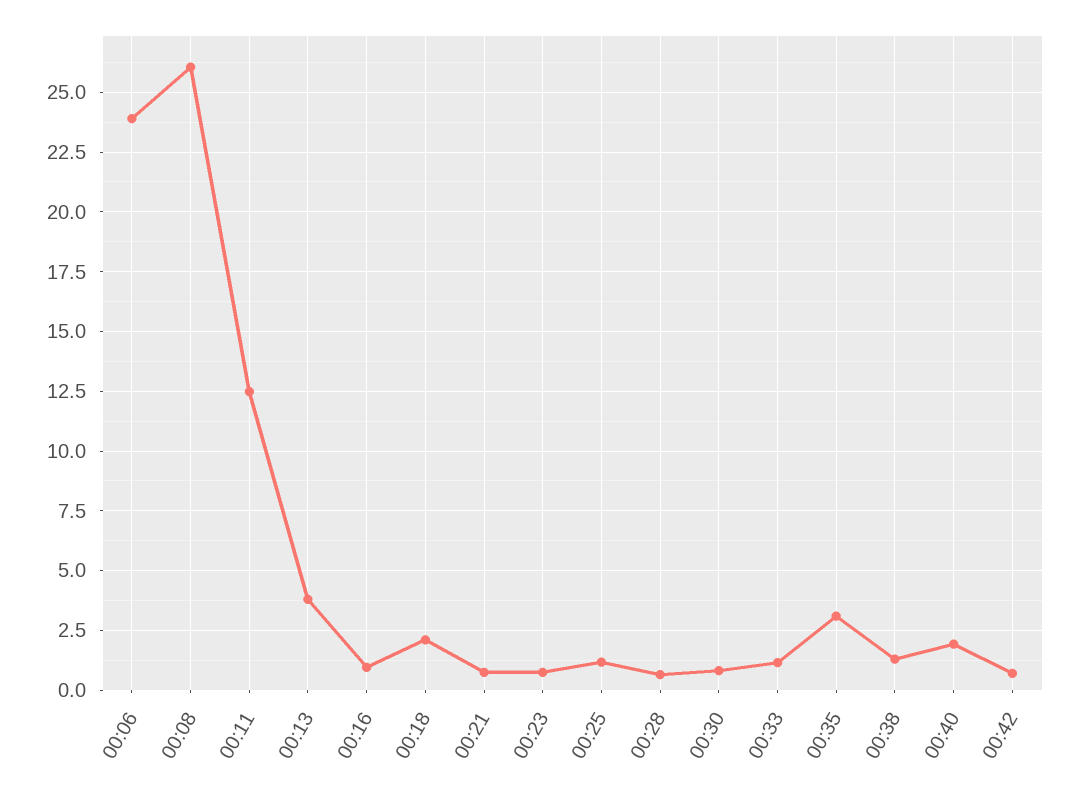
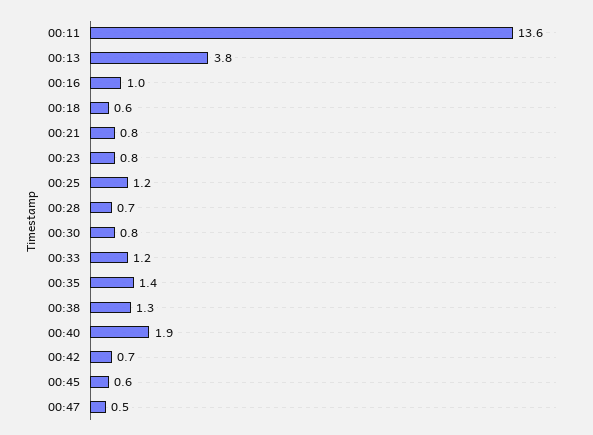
00:06: 24 -> none
00:08: 26 -> none
00:11: 12.5 -> 13.6
00:18: 2 -> 0.6
00:35: 3 -> 1.4
00:45: none -> 0.6
00:47: none -> 0.5

